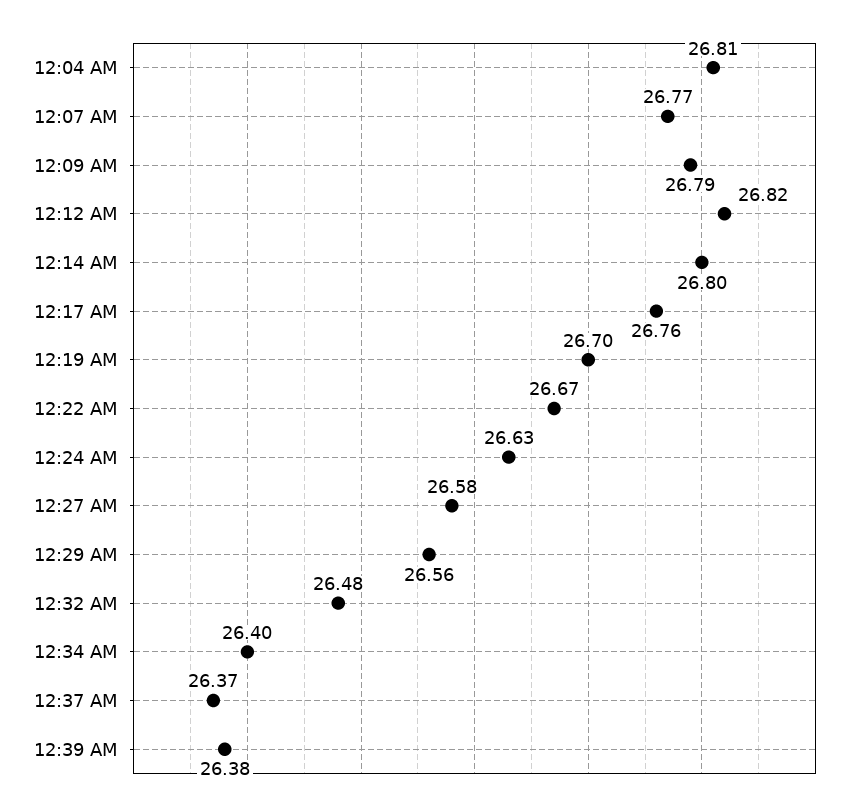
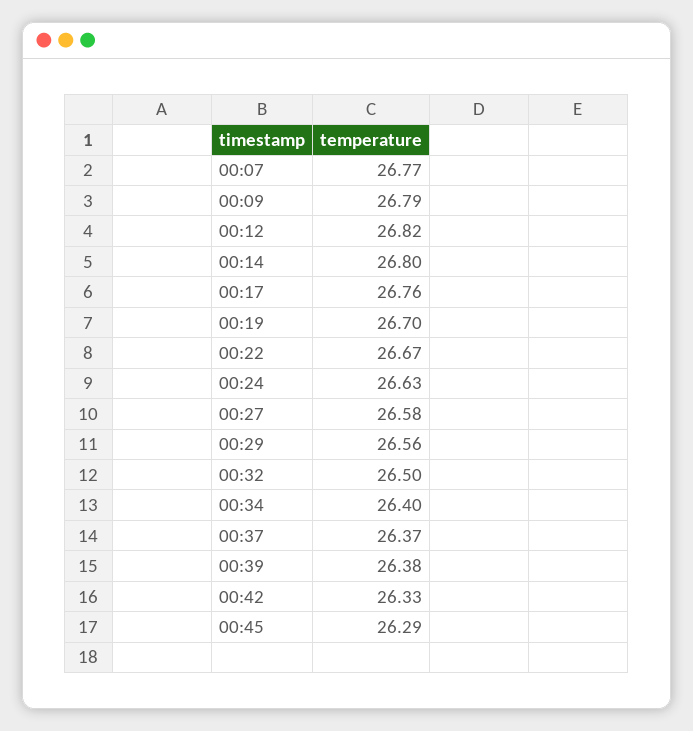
12:04 AM: 26.81 -> none
12:32 AM: 26.48 -> 26.5
00:42: none -> 26.33
00:45: none -> 26.29

